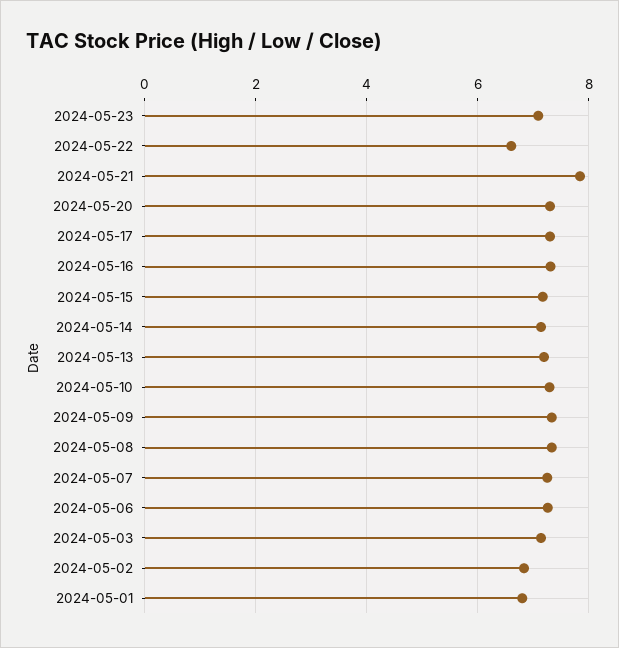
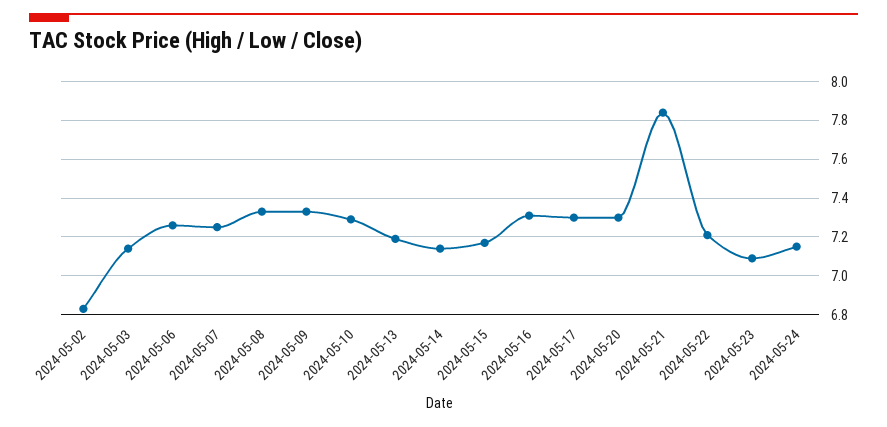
2024-05-22: 6.6 -> 7.2
2024-05-01: 6.8 -> none
2024-05-24: none -> 7.15

